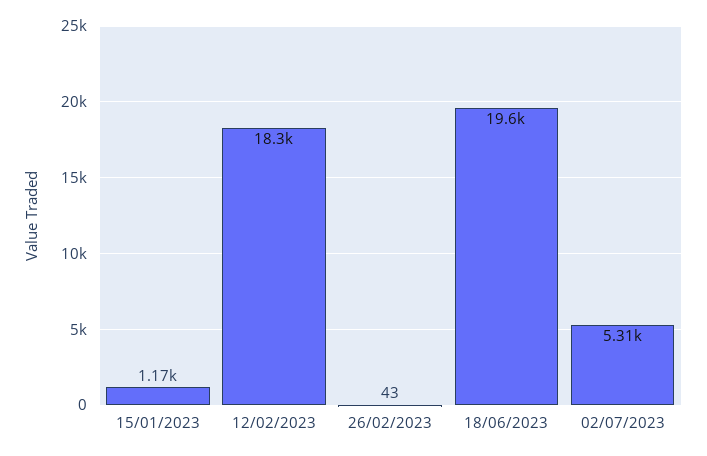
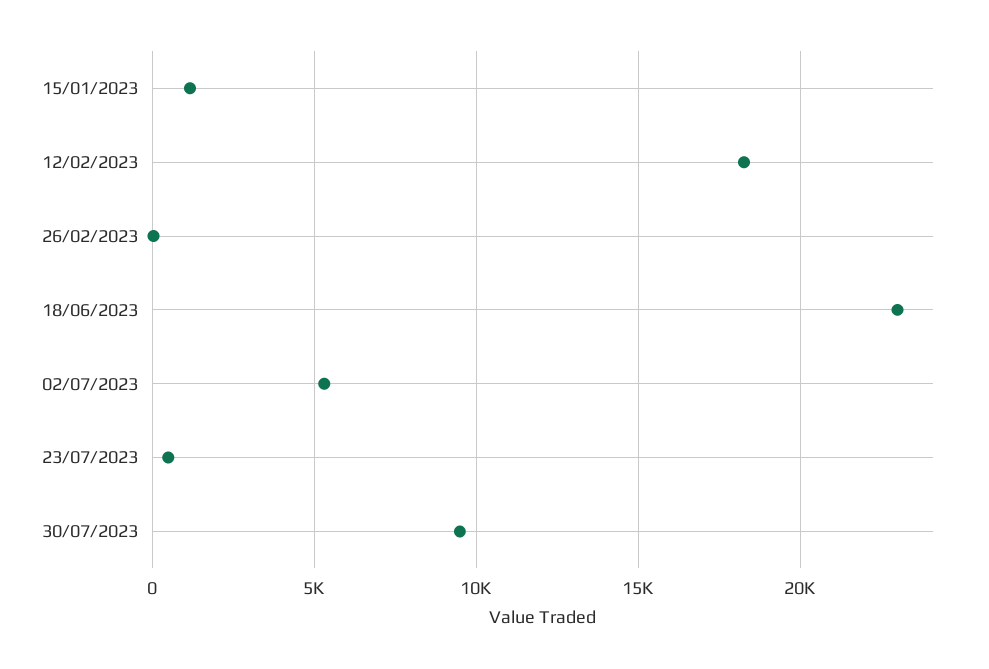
18/06/2023: 19600 -> 23000
23/07/2023: none -> 500
30/07/2023: none -> 9500

